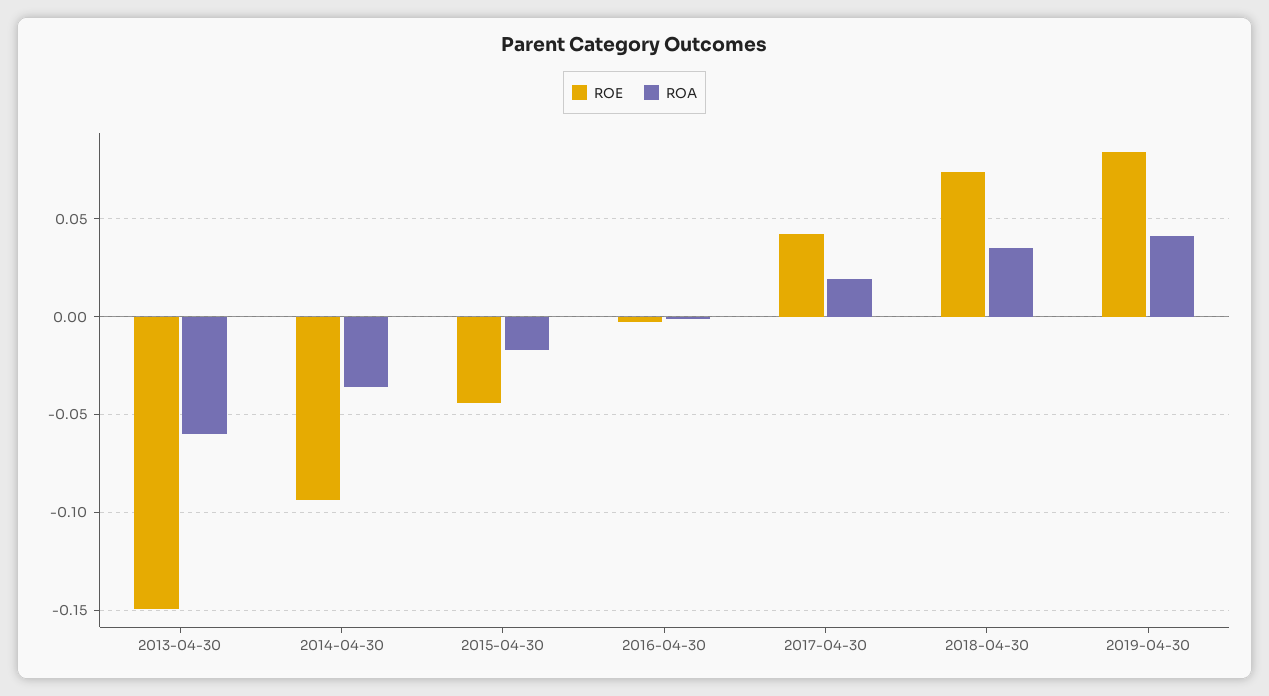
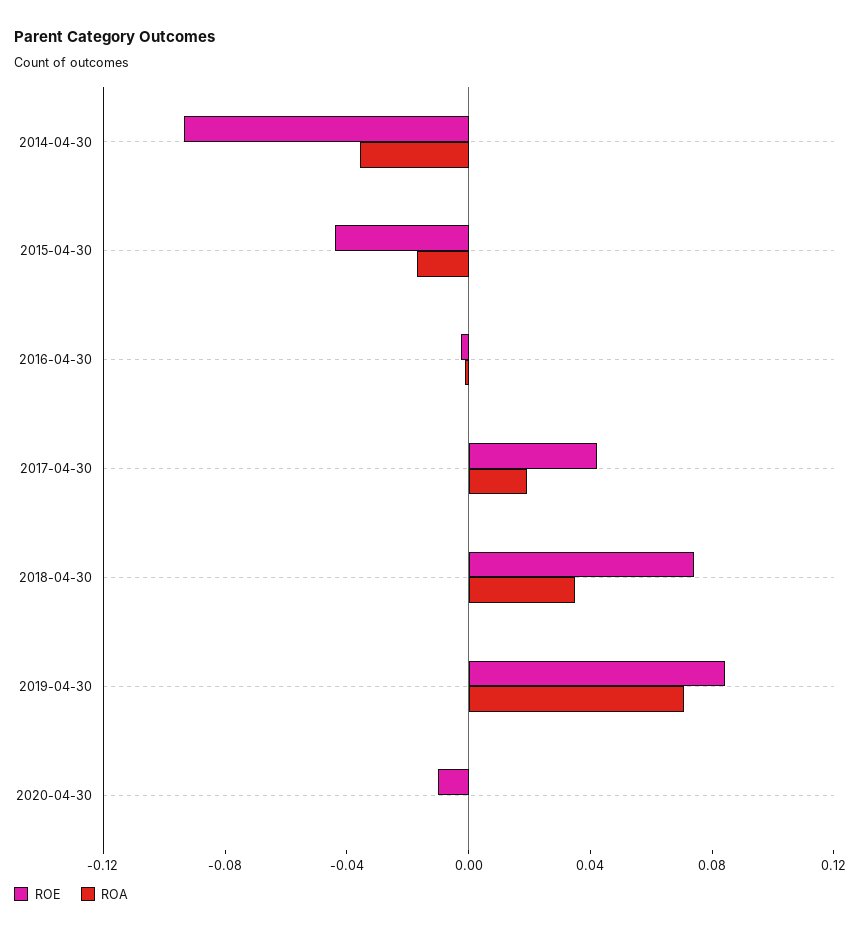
ROE, 2013-04-30: -0.15 -> none
ROA, 2013-04-30: -0.06 -> none
ROA, 2019-04-30: 0.04 -> 0.07
ROE, 2020-04-30: none -> -0.01
ROA, 2020-04-30: none -> 0

